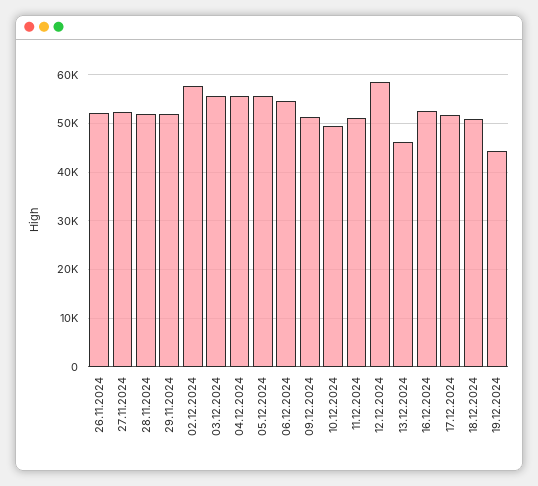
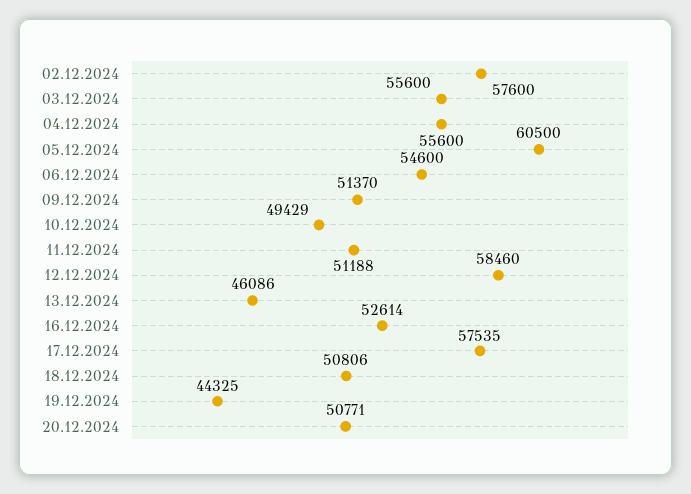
26.11.2024: 52000 -> none
27.11.2024: 52000 -> none
28.11.2024: 52000 -> none
29.11.2024: 52000 -> none
05.12.2024: 56000 -> 60500
17.12.2024: 52000 -> 57535
20.12.2024: none -> 50771

